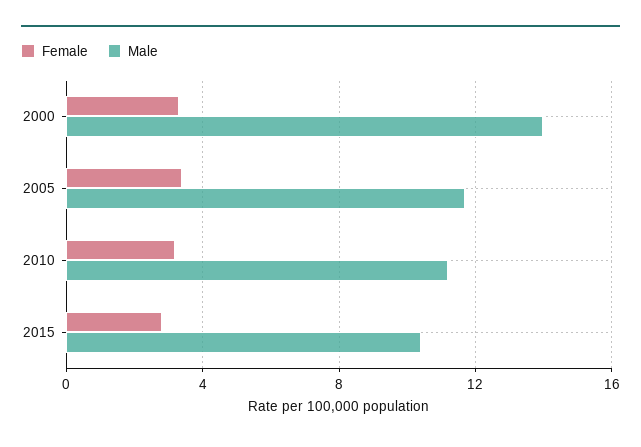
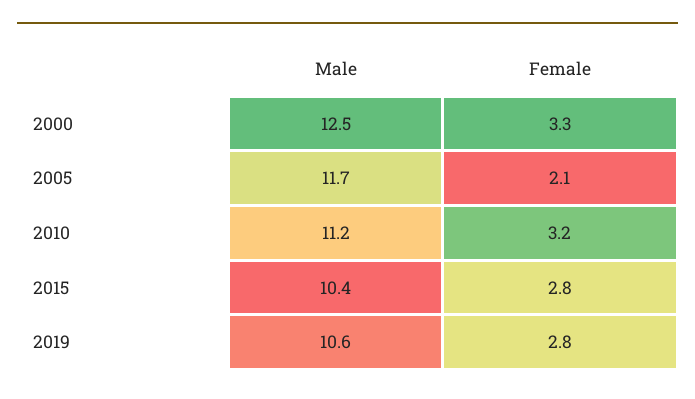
Male, 2000: 14 -> 12.5
Female, 2005: 3.5 -> 2.1
Male, 2019: none -> 10.6
Female, 2019: none -> 2.8

